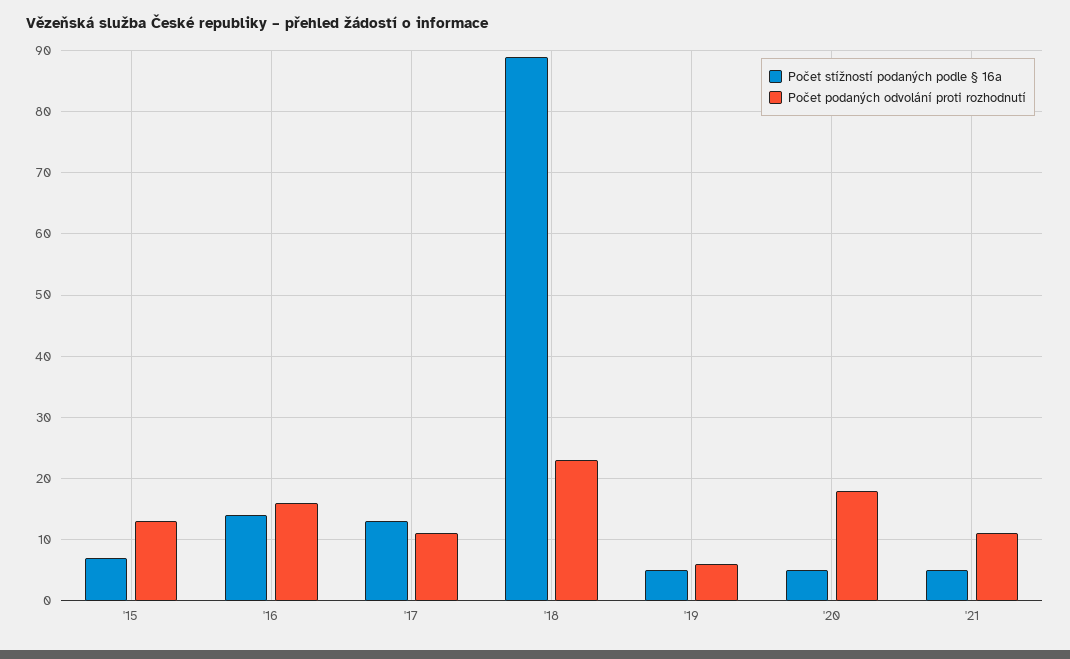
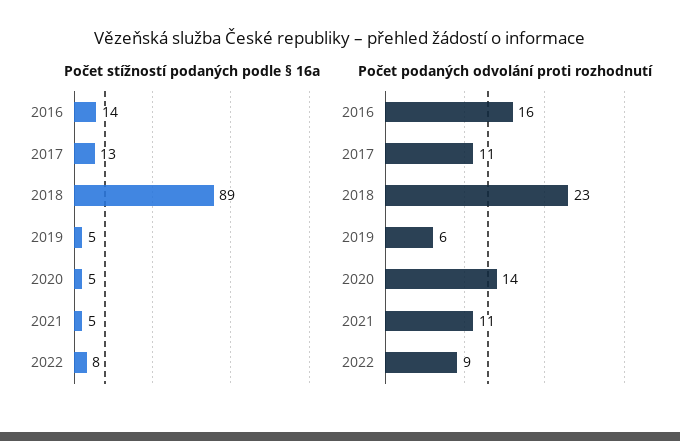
Počet stížností podaných podle § 16a, '15: 7 -> none
Počet podaných odvolání proti rozhodnutí, '15: 13 -> none
Počet podaných odvolání proti rozhodnutí, '20: 18 -> 14
Počet stížností podaných podle § 16a, 2022: none -> 8
Počet podaných odvolání proti rozhodnutí, 2022: none -> 9

